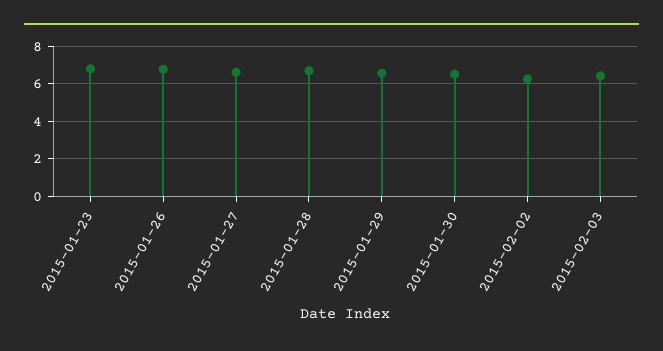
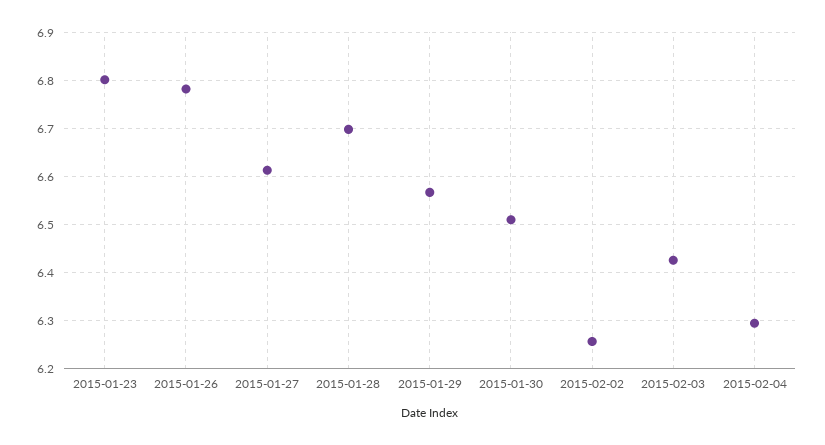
2015-02-04: none -> 6.3

